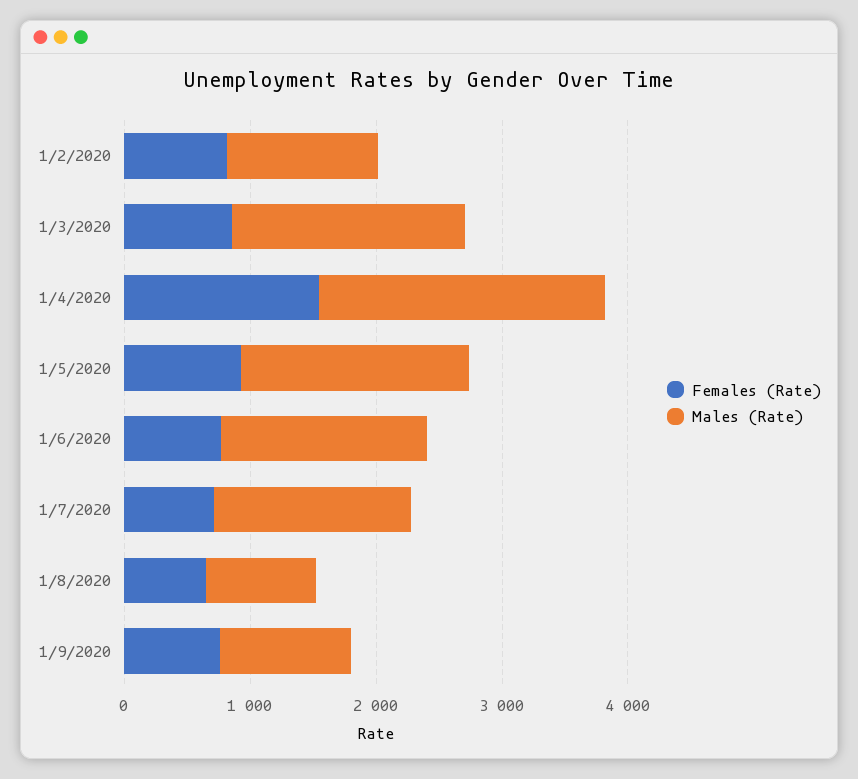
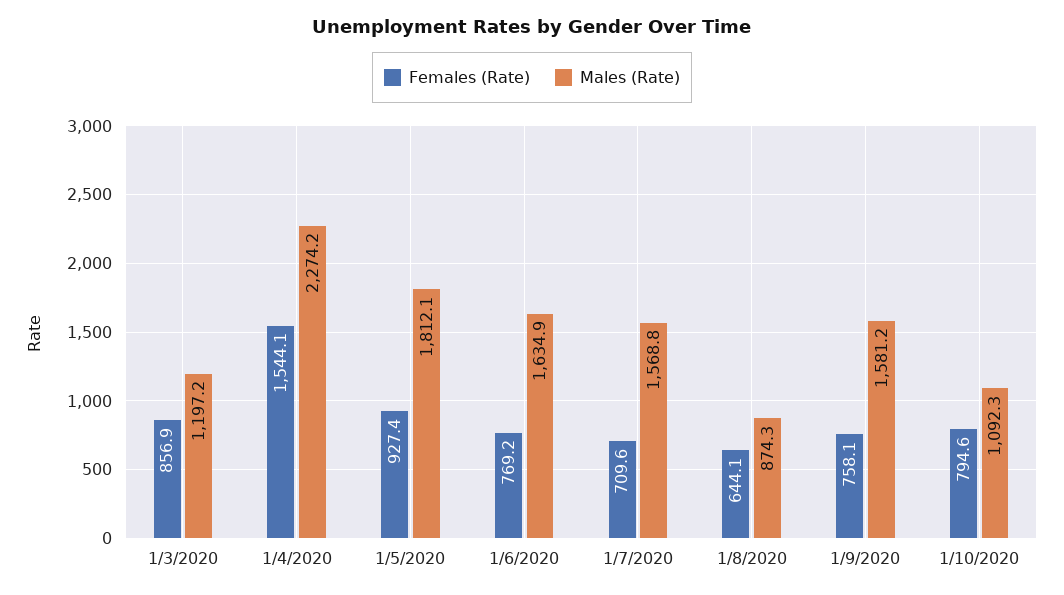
Females (Rate), 1/2/2020: 800 -> none
Males (Rate), 1/2/2020: 1200 -> none
Males (Rate), 1/3/2020: 1800 -> 1197.2
Males (Rate), 1/9/2020: 1000 -> 1581.2
Females (Rate), 1/10/2020: none -> 794.6
Males (Rate), 1/10/2020: none -> 1092.3

